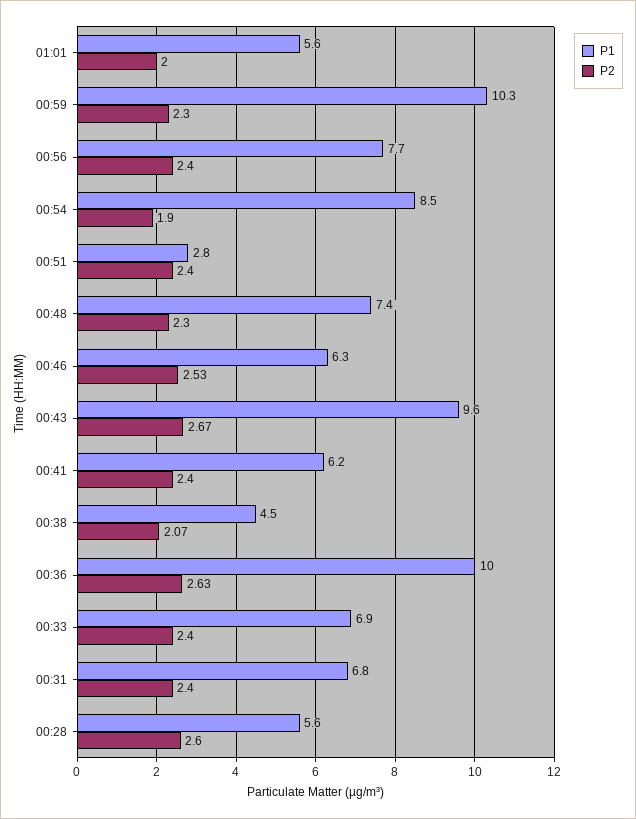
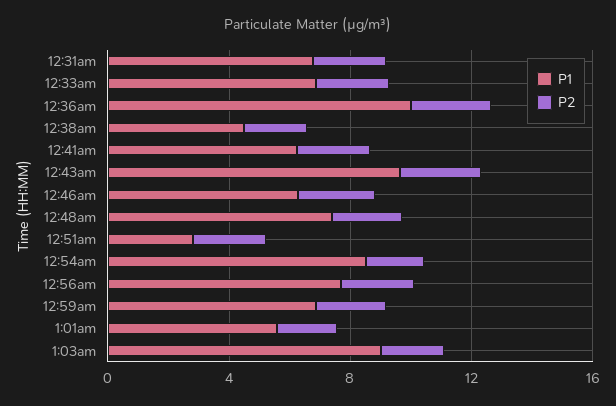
P1, 00:59: 10.3 -> 7
P1, 00:28: 5.6 -> none
P2, 00:28: 2.6 -> none
P1, 1:03am: none -> 9
P2, 1:03am: none -> 2

